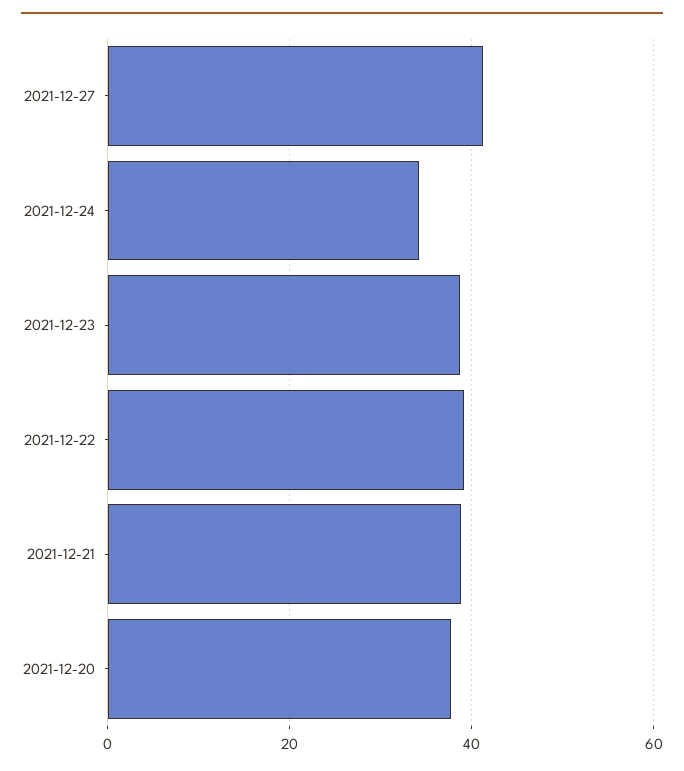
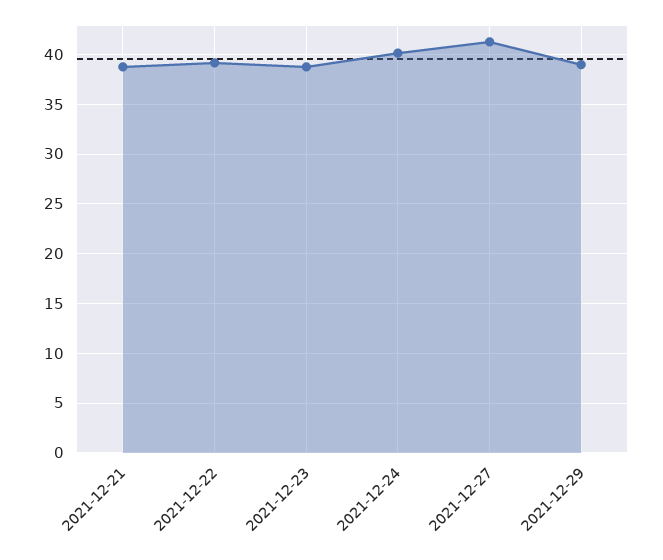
2021-12-24: 34 -> 40
2021-12-20: 38 -> none
2021-12-29: none -> 39

